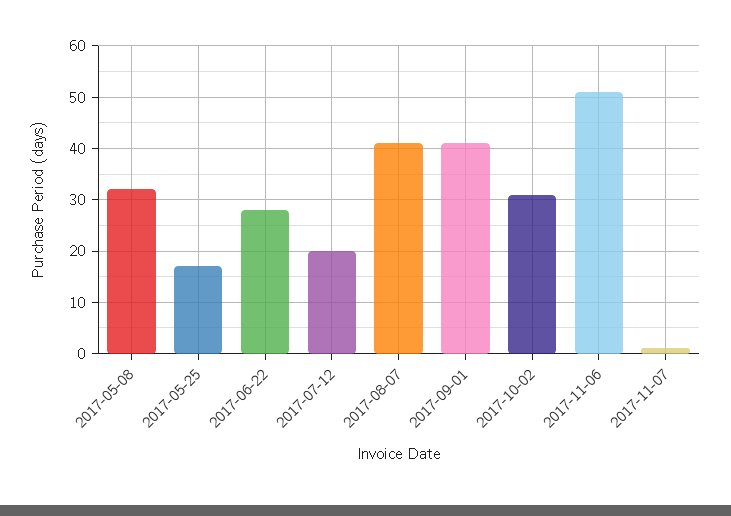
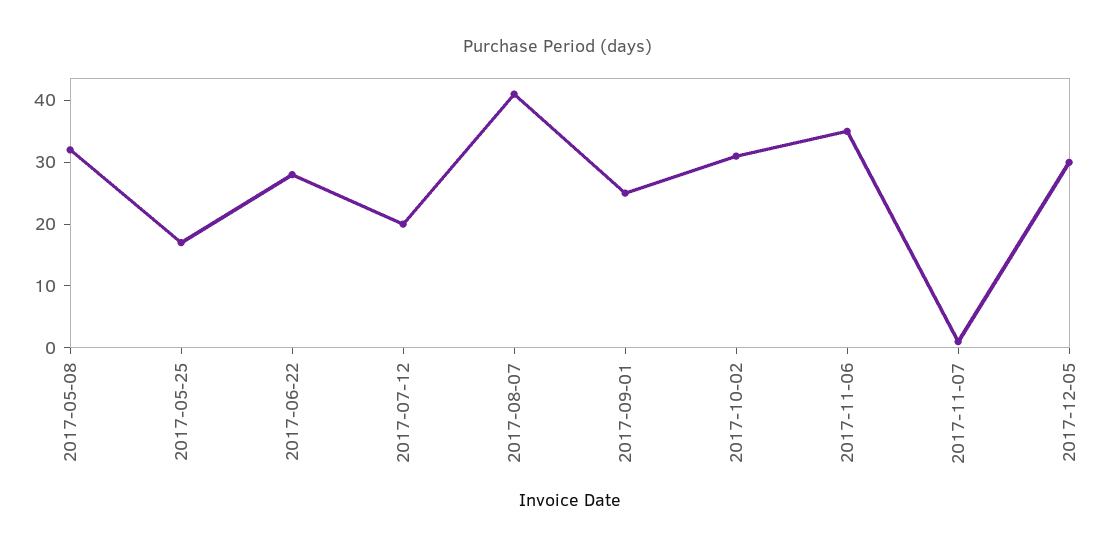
2017-09-01: 40 -> 25
2017-11-06: 50 -> 35
2017-12-05: none -> 30

